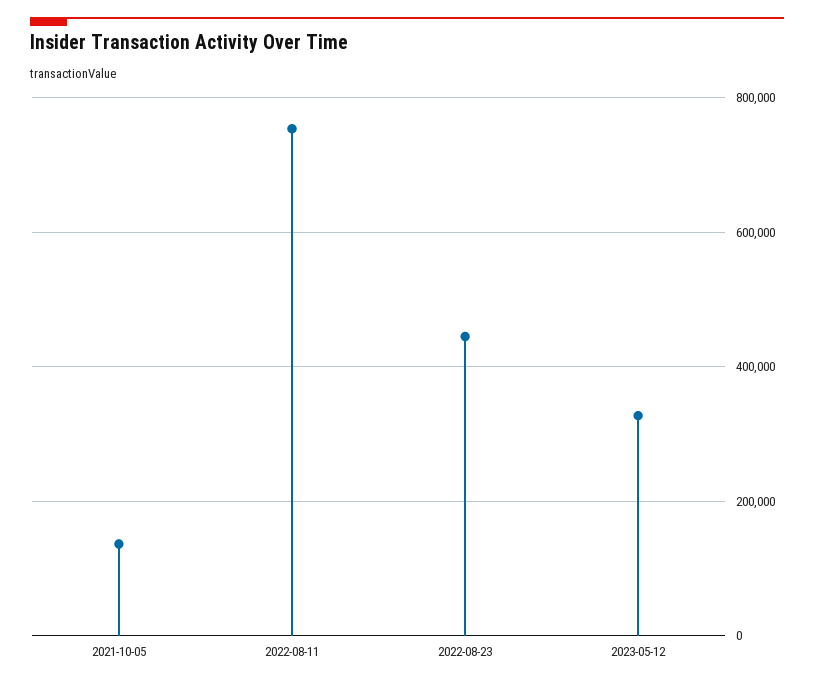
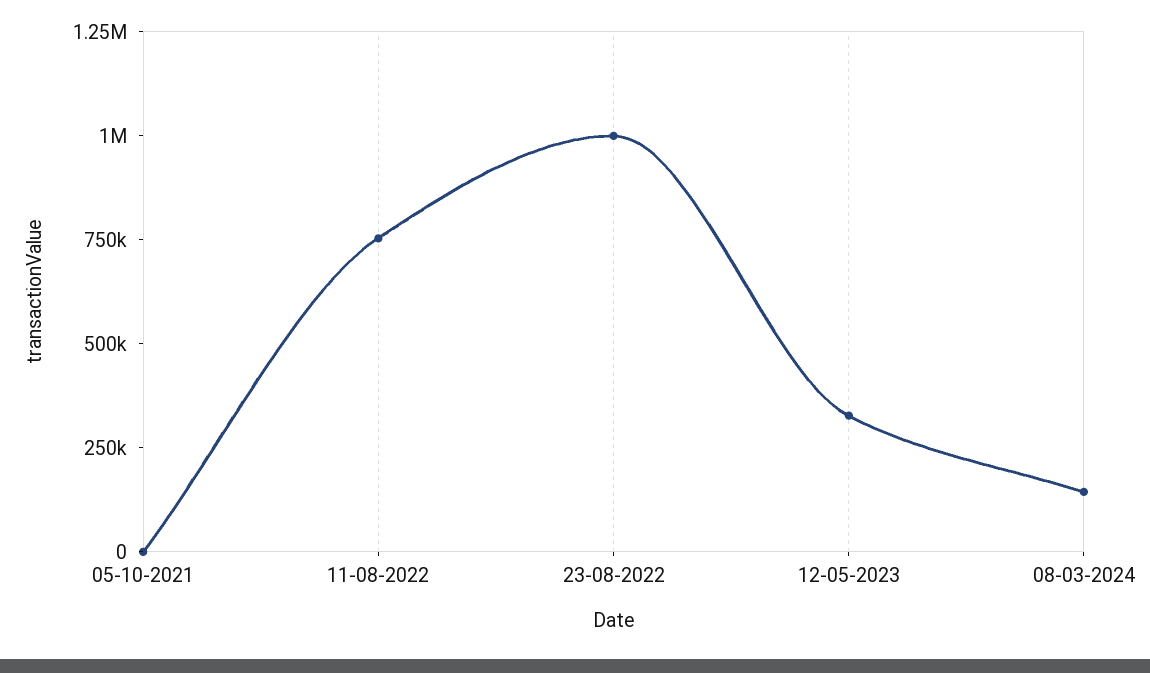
2021-10-05: 140000 -> 0
2022-08-23: 440000 -> 1000000
08-03-2024: none -> 150000

